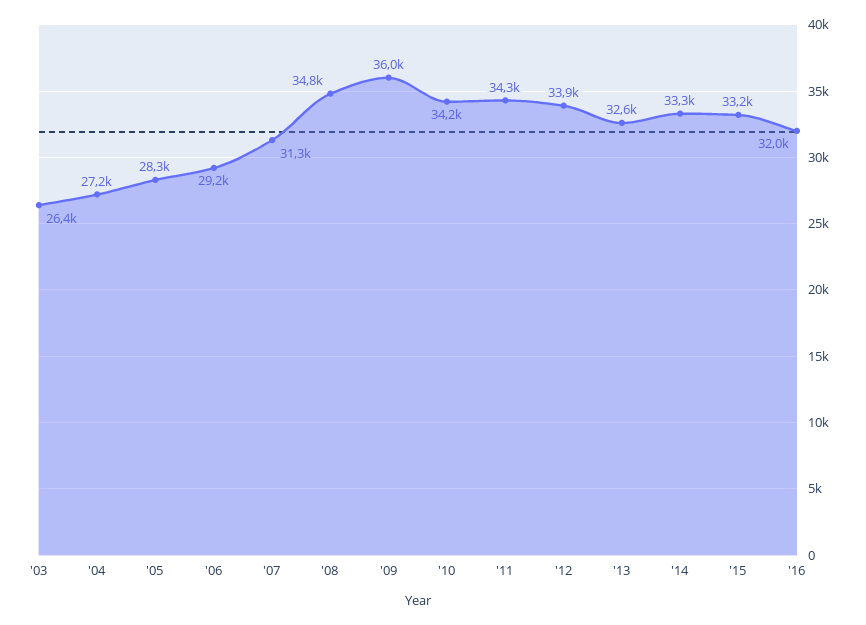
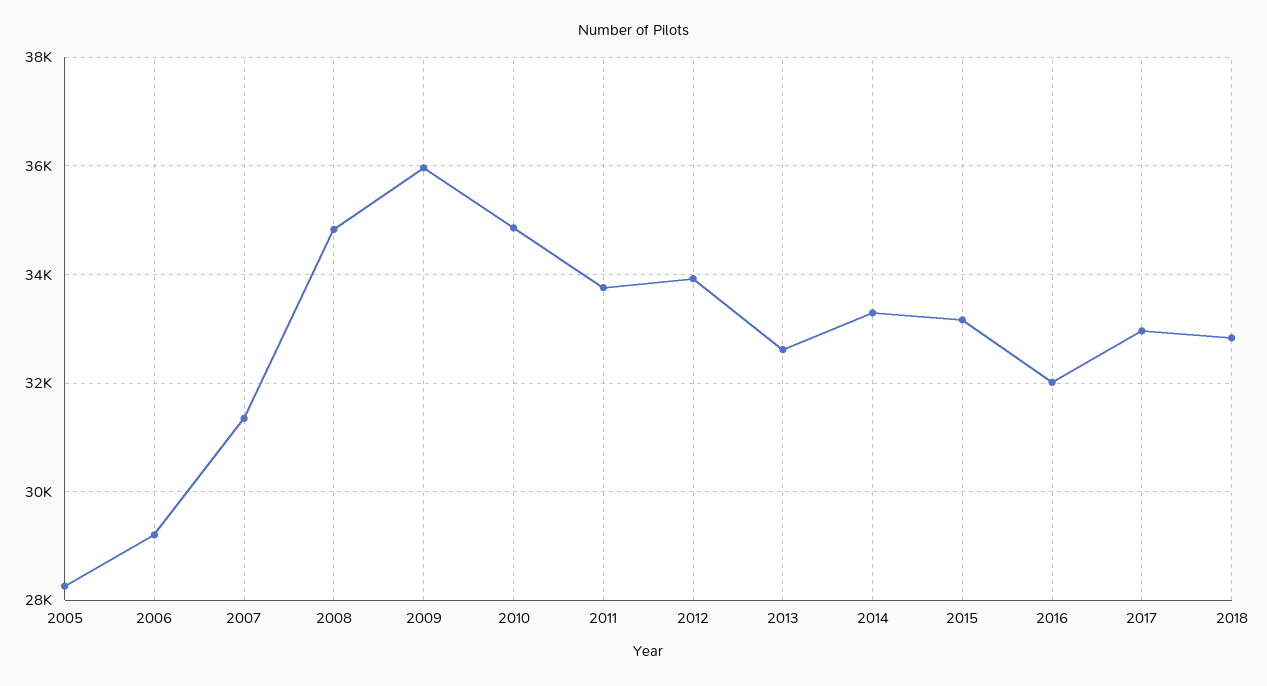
'03: 26400 -> none
'04: 27200 -> none
'10: 34200 -> 34800
'11: 34300 -> 33800
2017: none -> 33000
2018: none -> 32800

